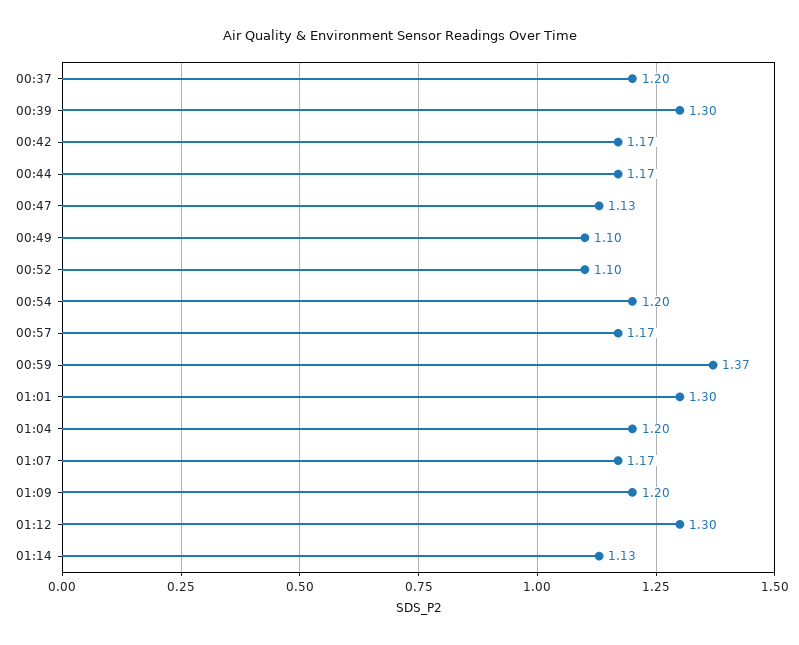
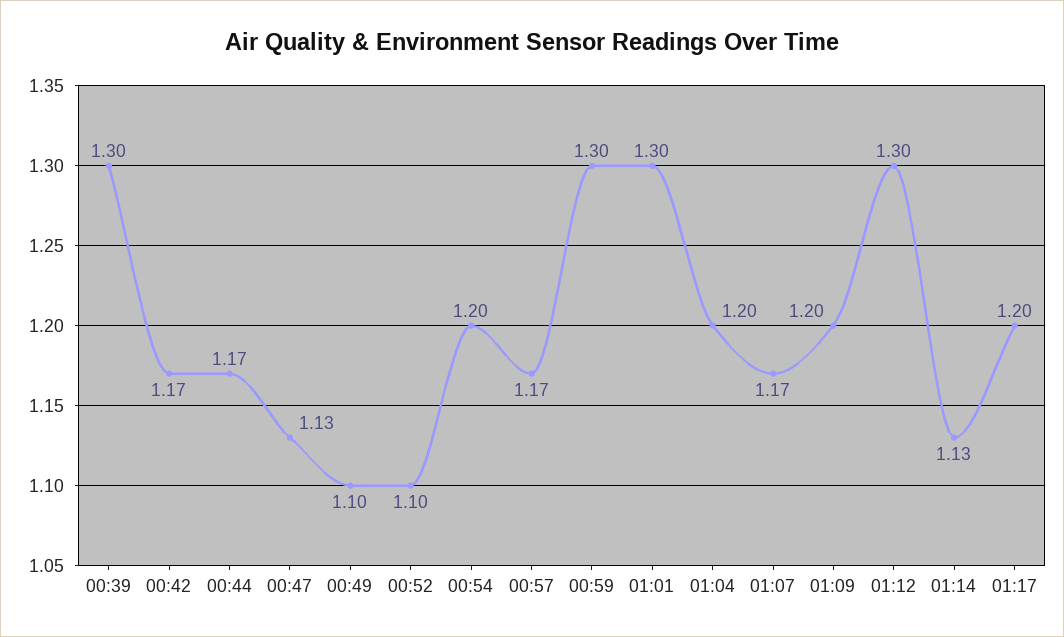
00:37: 1.2 -> none
00:59: 1.37 -> 1.3
01:17: none -> 1.2

